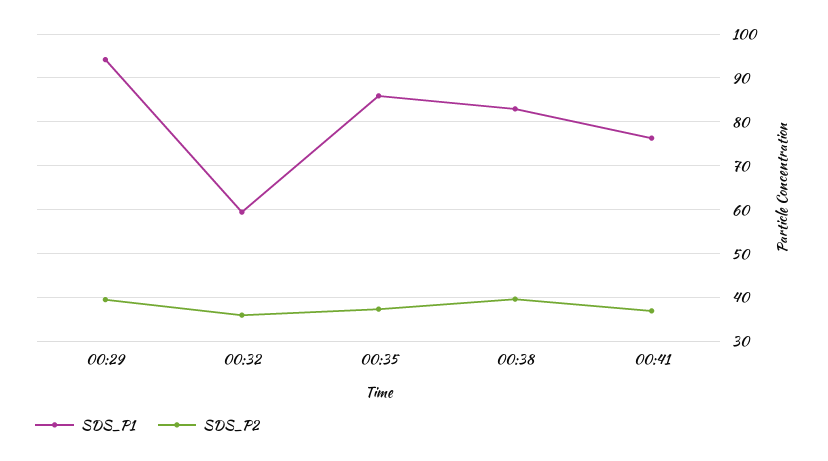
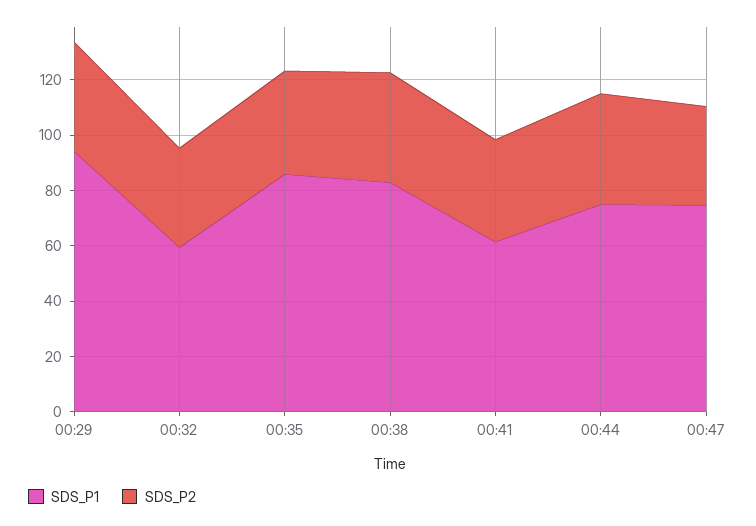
SDS_P1, 00:41: 76 -> 60
SDS_P1, 00:44: none -> 75
SDS_P2, 00:44: none -> 40
SDS_P1, 00:47: none -> 75
SDS_P2, 00:47: none -> 35

